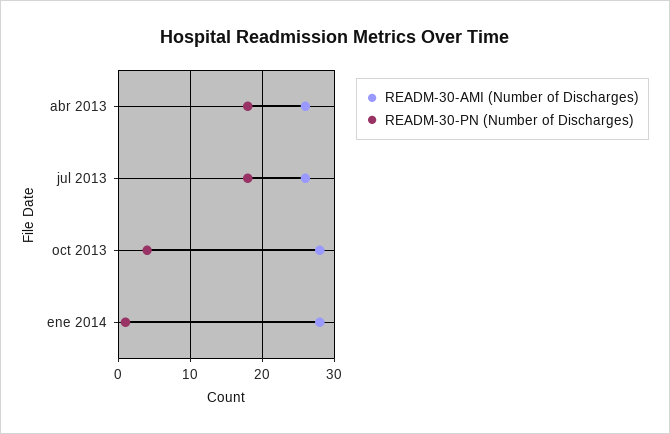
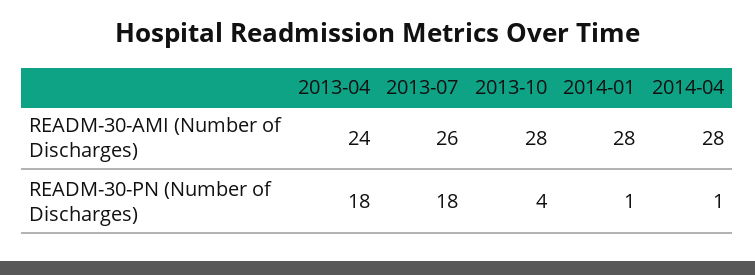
READM-30-AMI (Number of Discharges), abr 2013: 26 -> 24
READM-30-AMI (Number of Discharges), 2014-04: none -> 28
READM-30-PN (Number of Discharges), 2014-04: none -> 1

